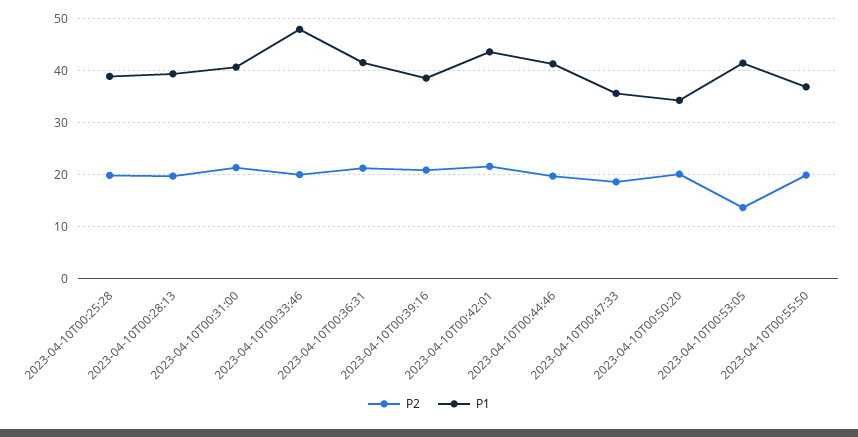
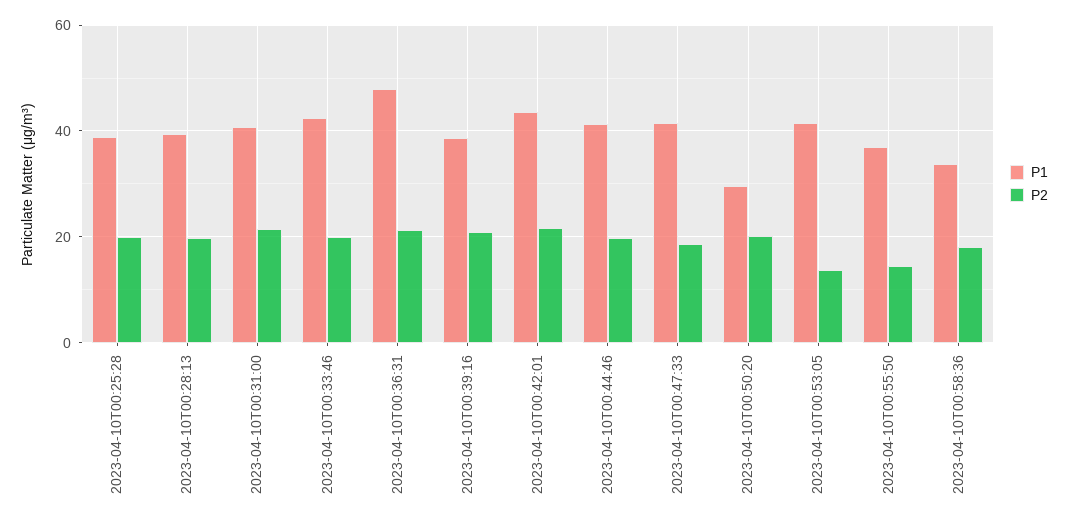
P1, 2023-04-10T00:33:46: 48 -> 42
P1, 2023-04-10T00:36:31: 42 -> 48
P1, 2023-04-10T00:47:33: 36 -> 42
P1, 2023-04-10T00:50:20: 34 -> 30
P2, 2023-04-10T00:55:50: 20 -> 14
P1, 2023-04-10T00:58:36: none -> 34
P2, 2023-04-10T00:58:36: none -> 18

